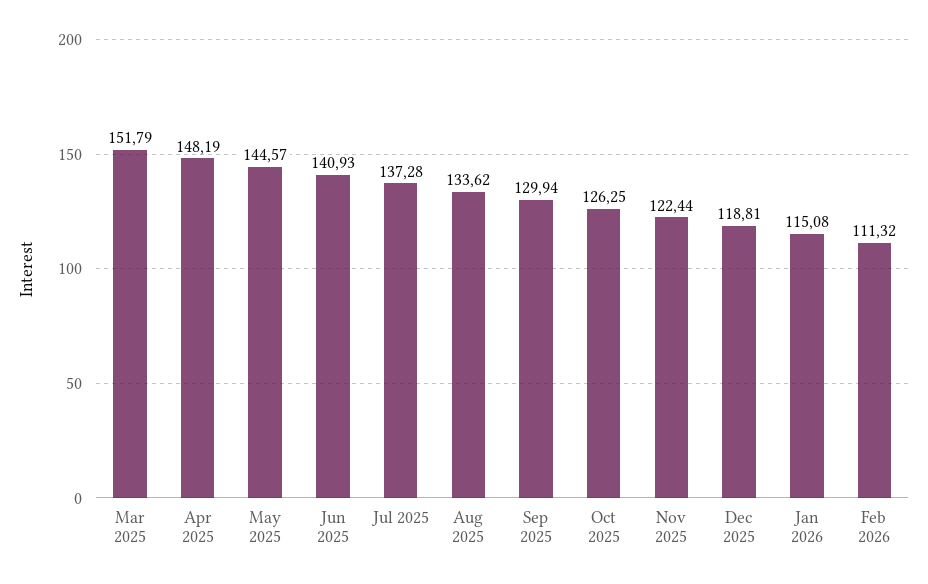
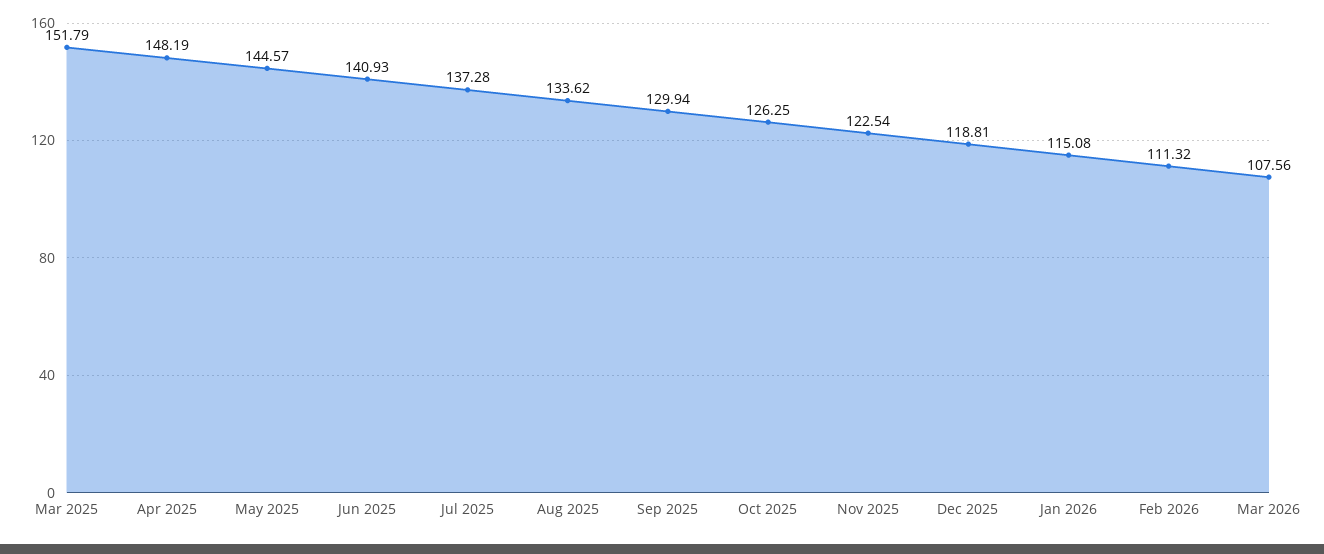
Nov 2025: 122.44 -> 122.54
Mar 2026: none -> 107.56

